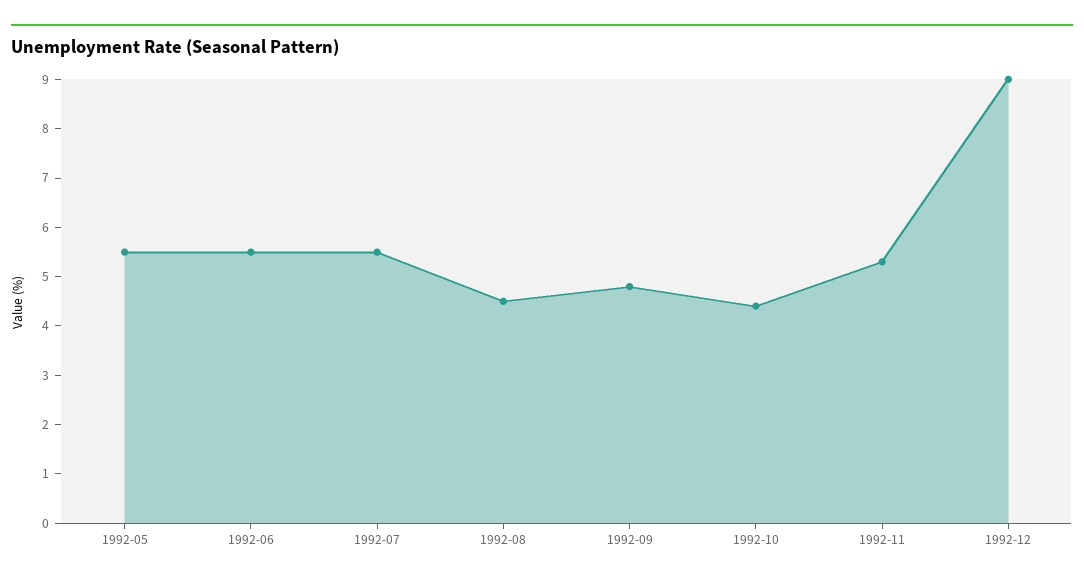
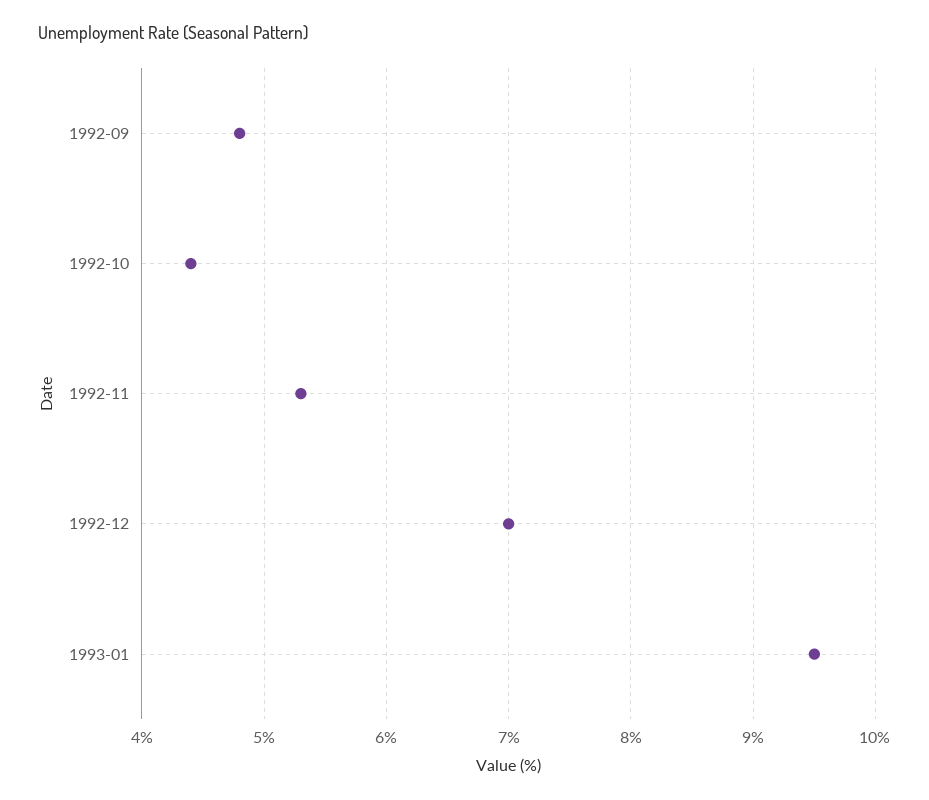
1992-05: 5.5 -> none
1992-06: 5.5 -> none
1992-07: 5.5 -> none
1992-08: 4.5 -> none
1992-12: 9 -> 7
1993-01: none -> 9.5

